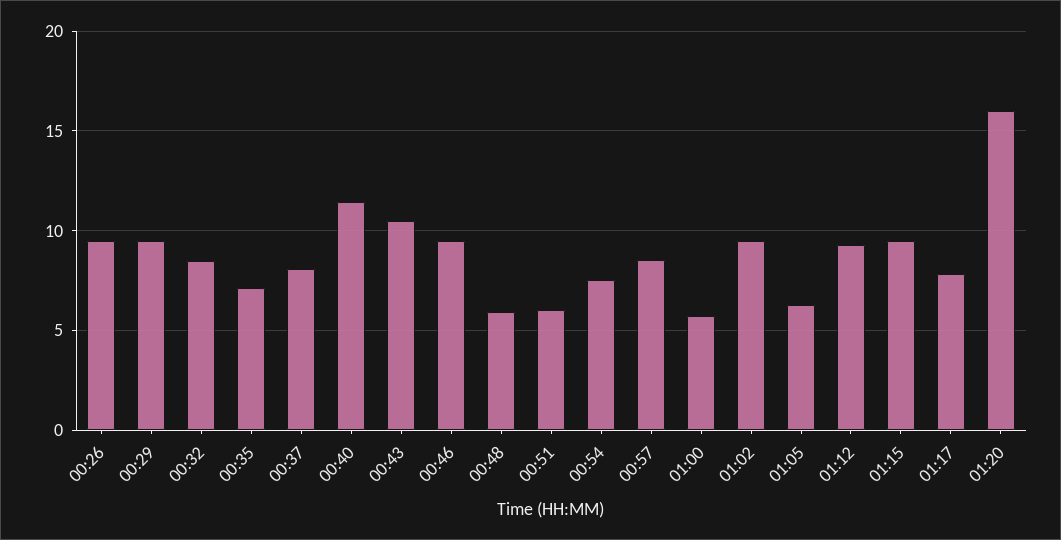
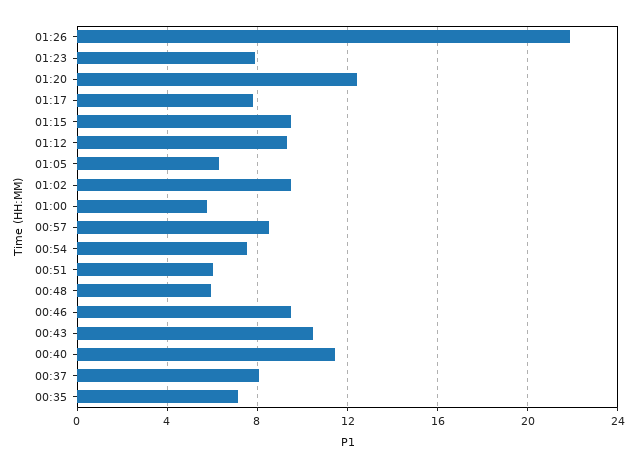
00:26: 9.5 -> none
00:29: 9.5 -> none
00:32: 8.5 -> none
01:20: 16 -> 12.5
01:26: none -> 22
01:23: none -> 8

